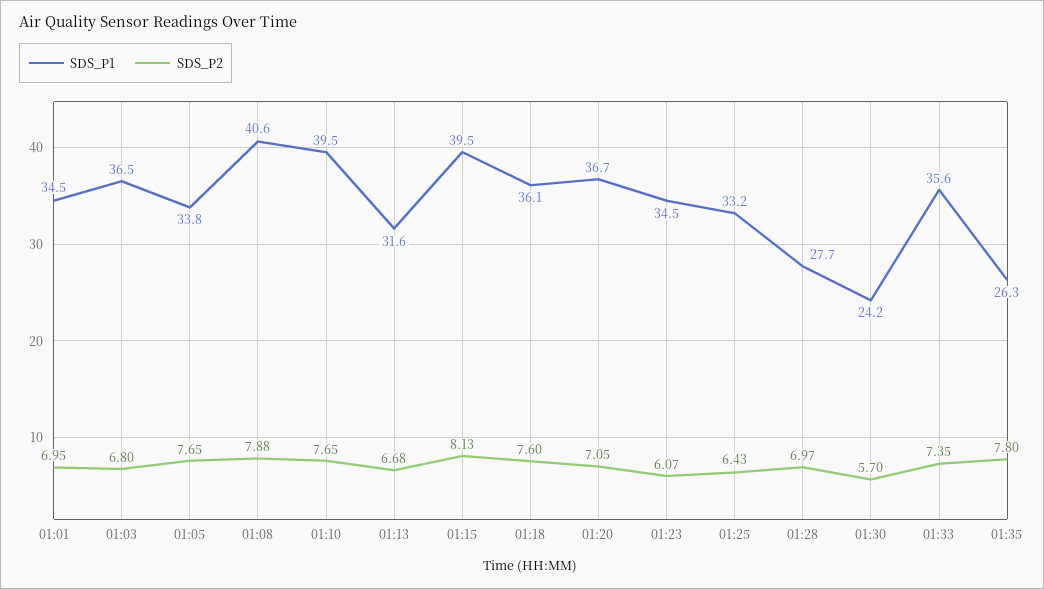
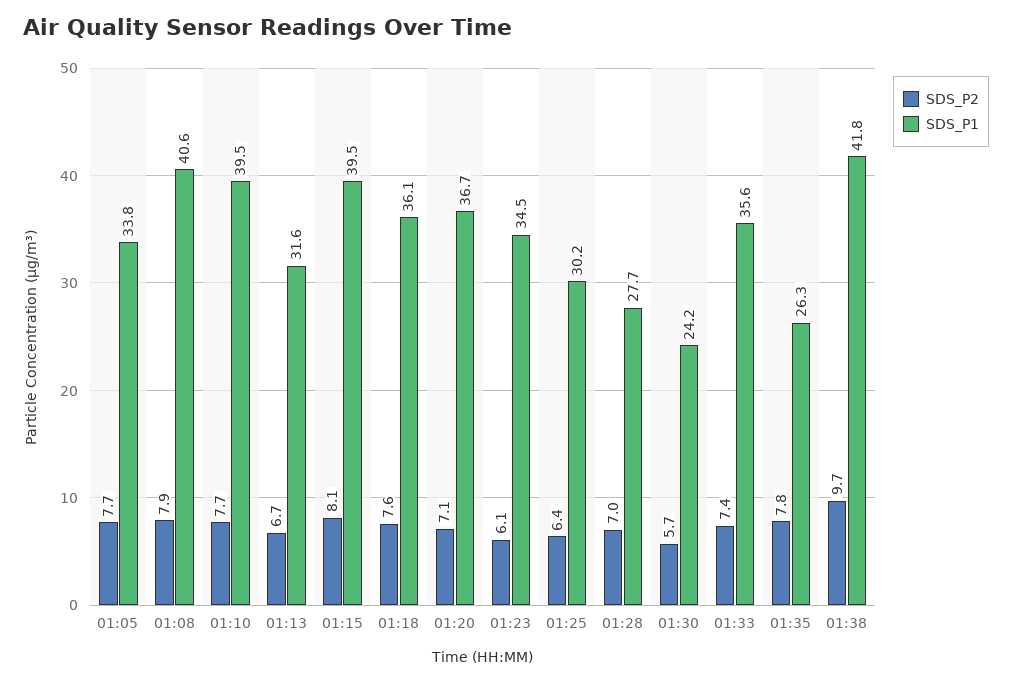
SDS_P1, 01:01: 34.5 -> none
SDS_P2, 01:01: 6.95 -> none
SDS_P1, 01:03: 36.5 -> none
SDS_P2, 01:03: 6.8 -> none
SDS_P1, 01:25: 33.2 -> 30.2
SDS_P2, 01:38: none -> 9.7
SDS_P1, 01:38: none -> 41.8

